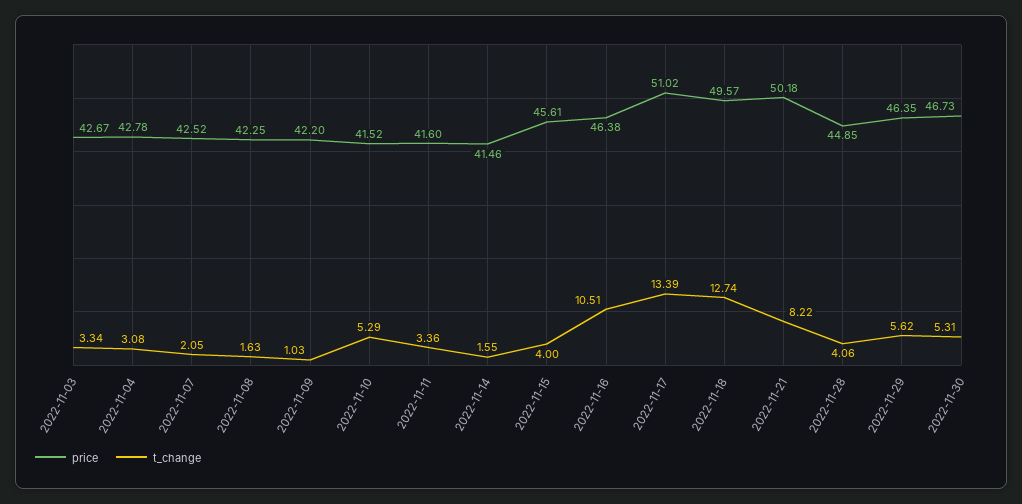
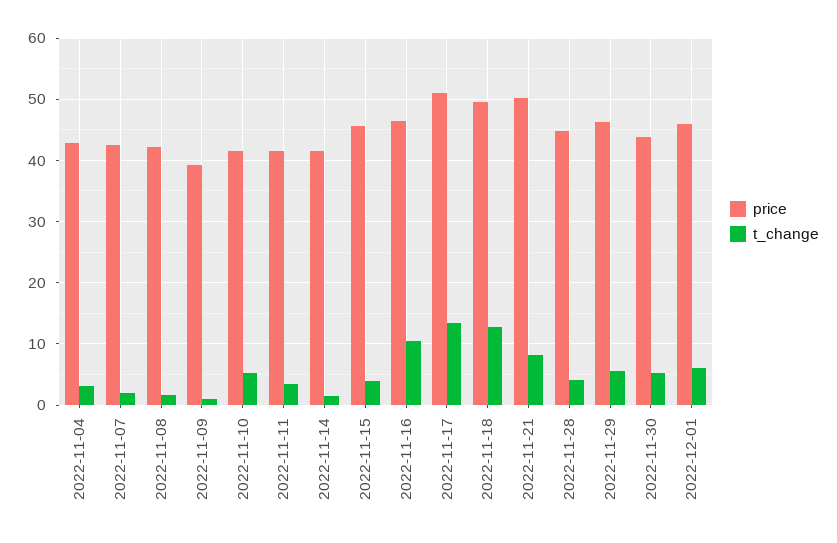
price, 2022-11-03: 42.67 -> none
t_change, 2022-11-03: 3.34 -> none
price, 2022-11-09: 42.2 -> 39
price, 2022-11-30: 46.73 -> 44
price, 2022-12-01: none -> 46
t_change, 2022-12-01: none -> 6

